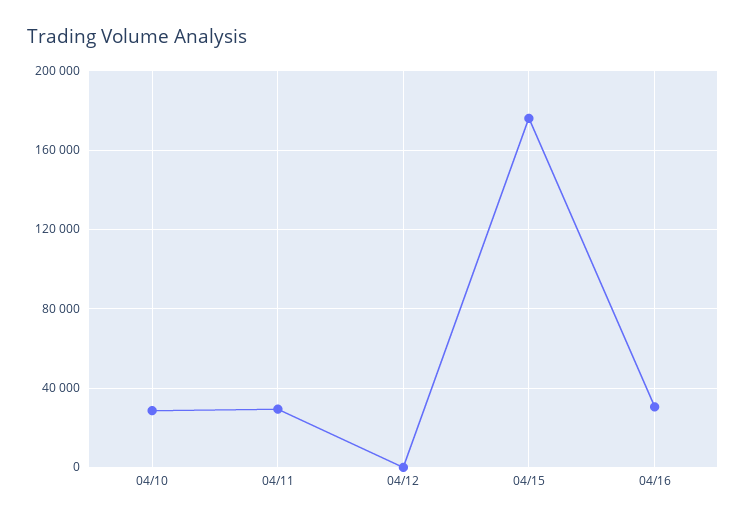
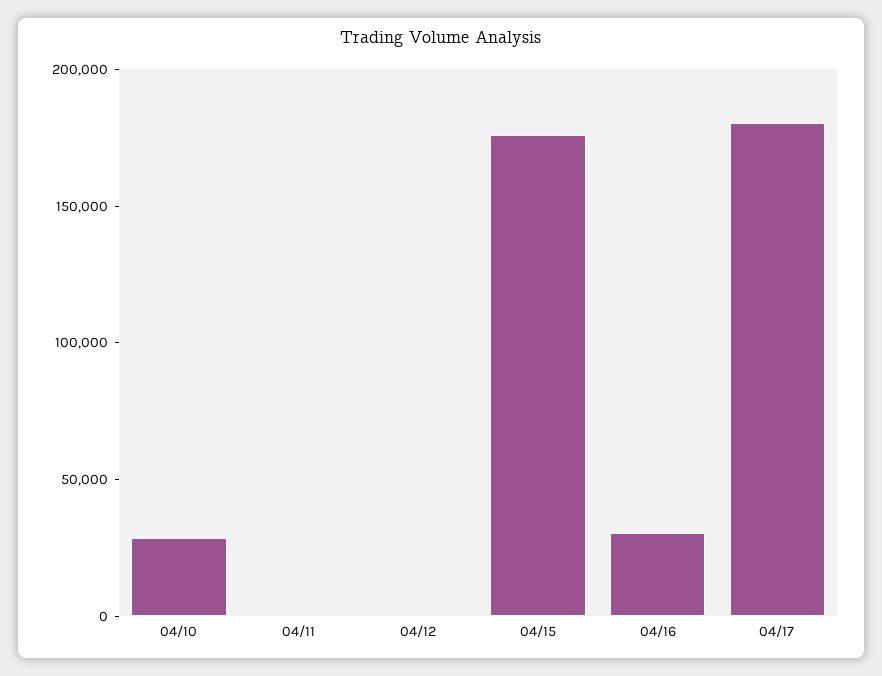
04/11: 30000 -> 0
04/17: none -> 180000

